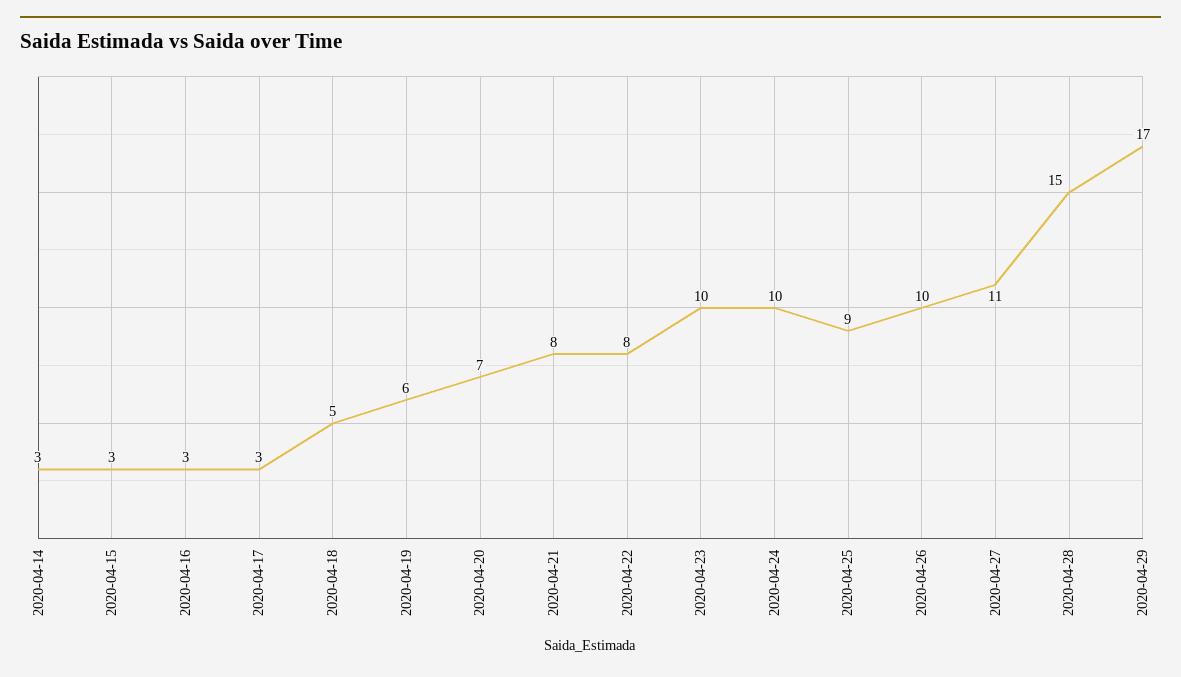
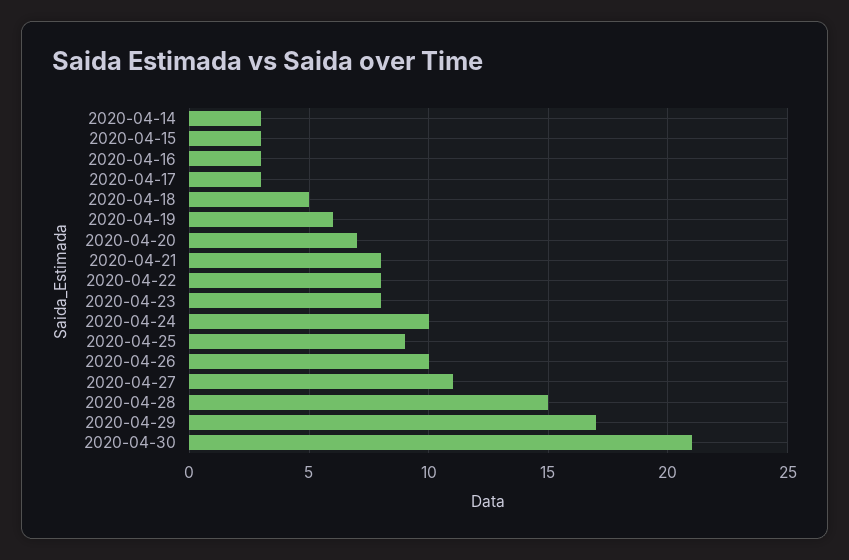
2020-04-23: 10 -> 8
2020-04-30: none -> 21

